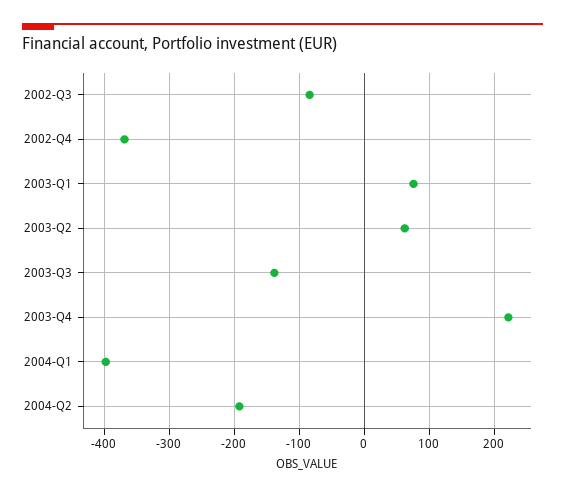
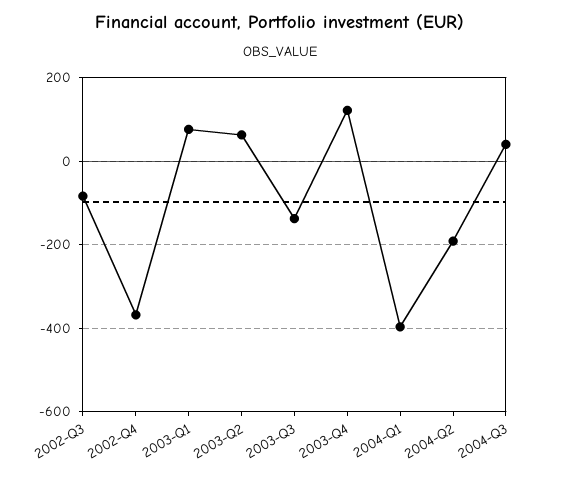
2003-Q4: 220 -> 120
2004-Q3: none -> 40

